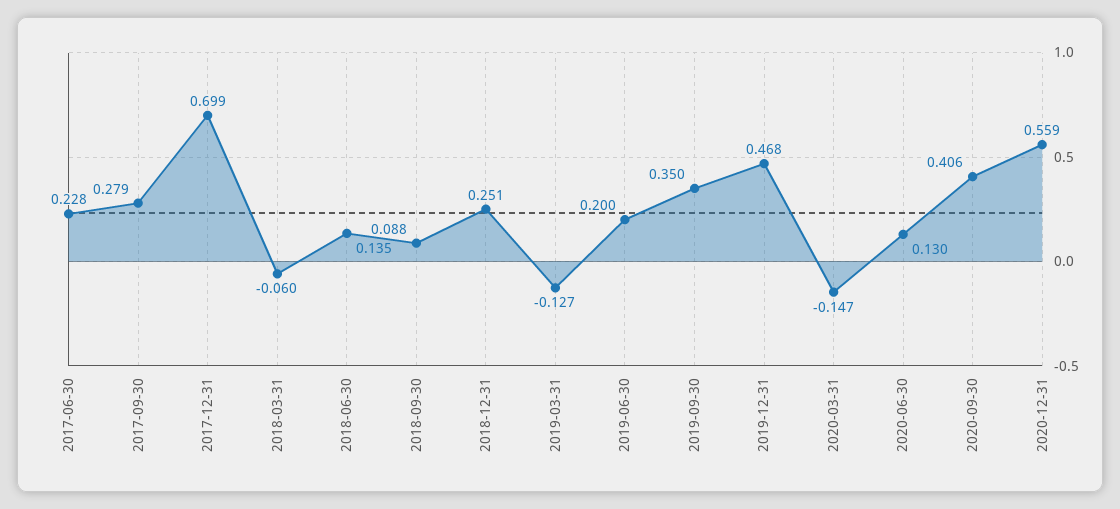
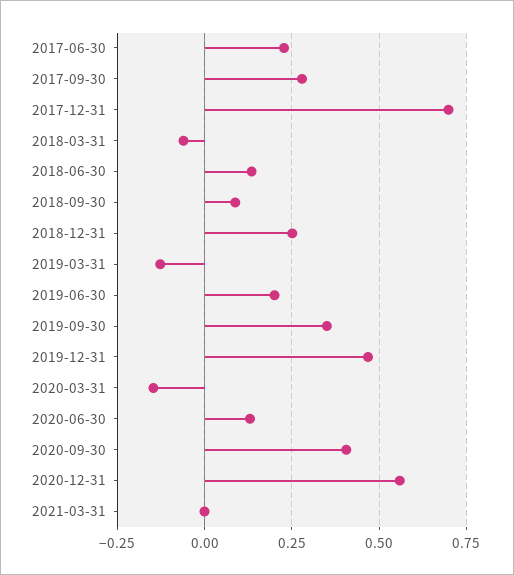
2021-03-31: none -> 0

